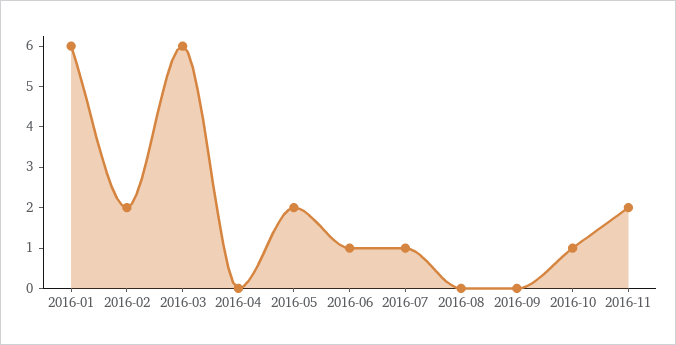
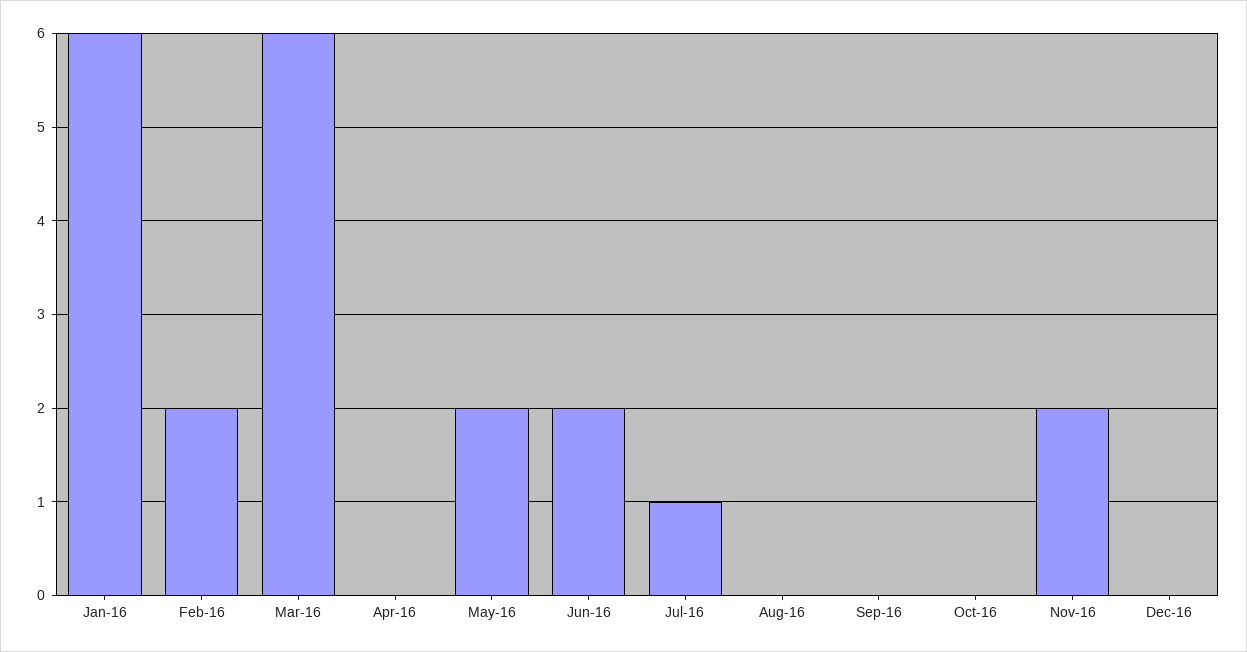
2016-06: 1 -> 2
2016-10: 1 -> 0
Dec-16: none -> 0

